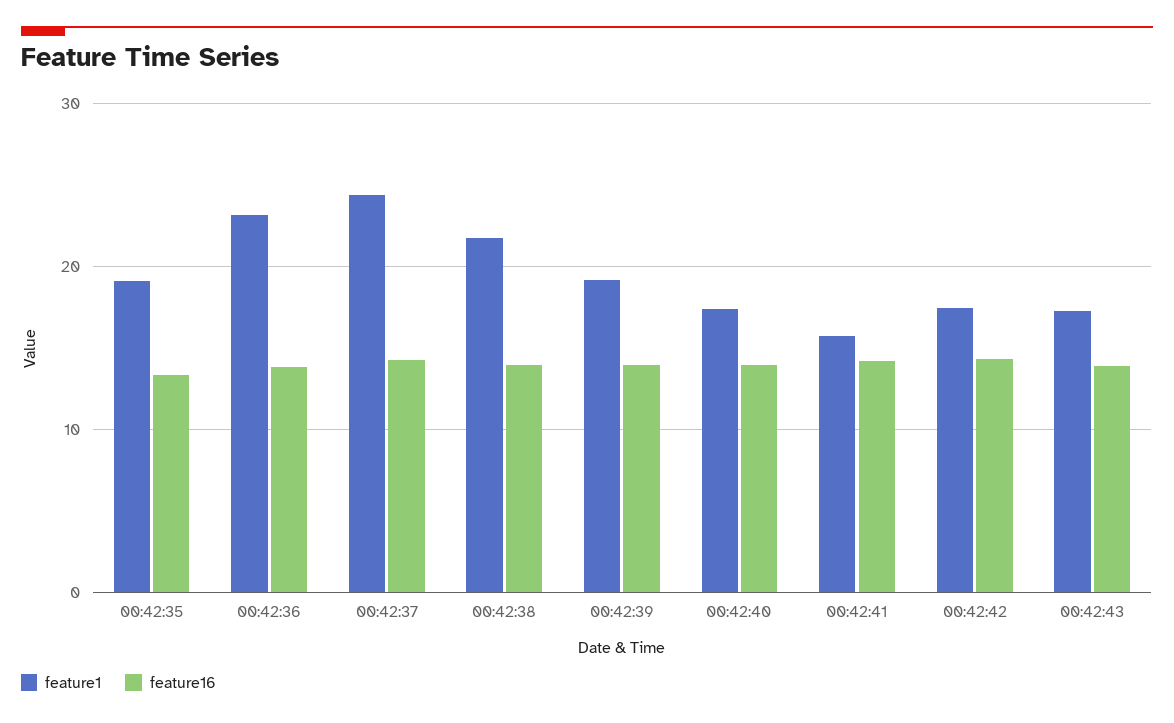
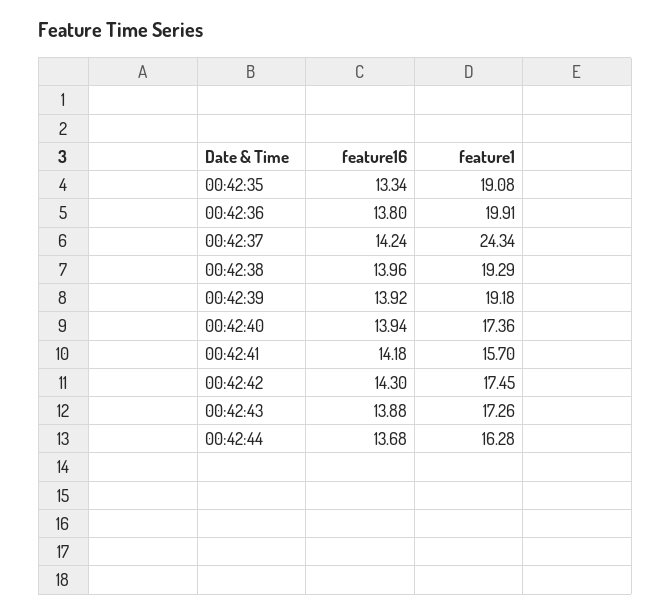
feature1, 00:42:36: 23 -> 19.91
feature1, 00:42:38: 22 -> 19.29
feature16, 00:42:44: none -> 13.68
feature1, 00:42:44: none -> 16.28

